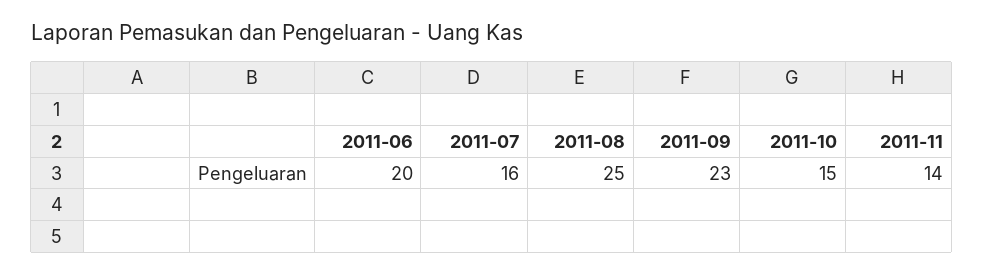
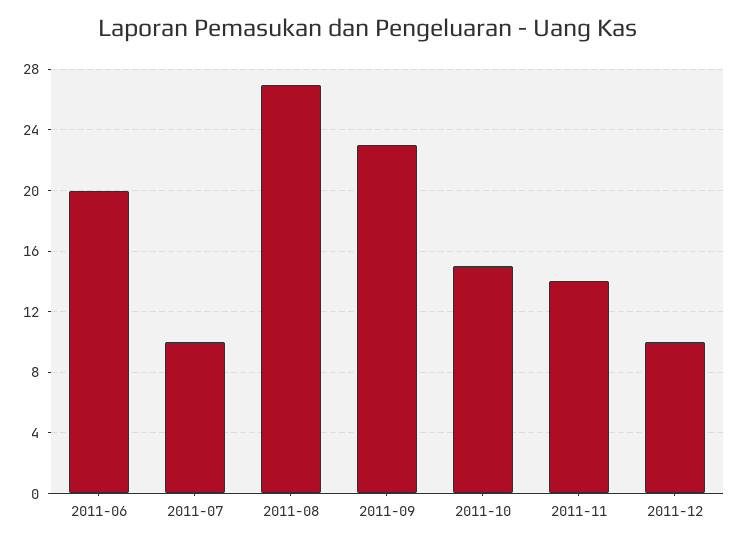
2011-07: 16 -> 10
2011-08: 25 -> 27
2011-12: none -> 10

